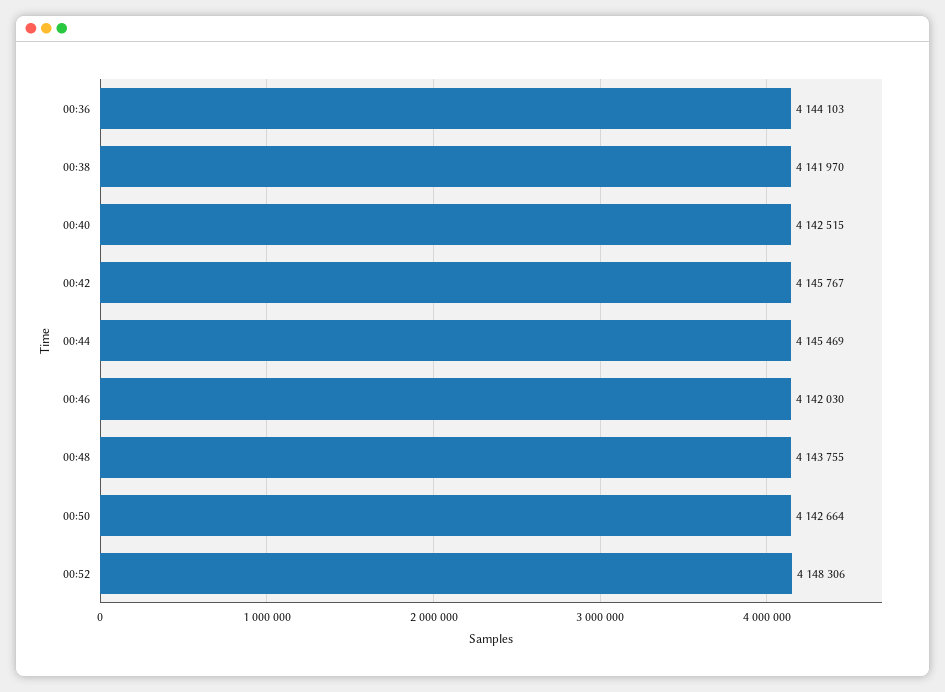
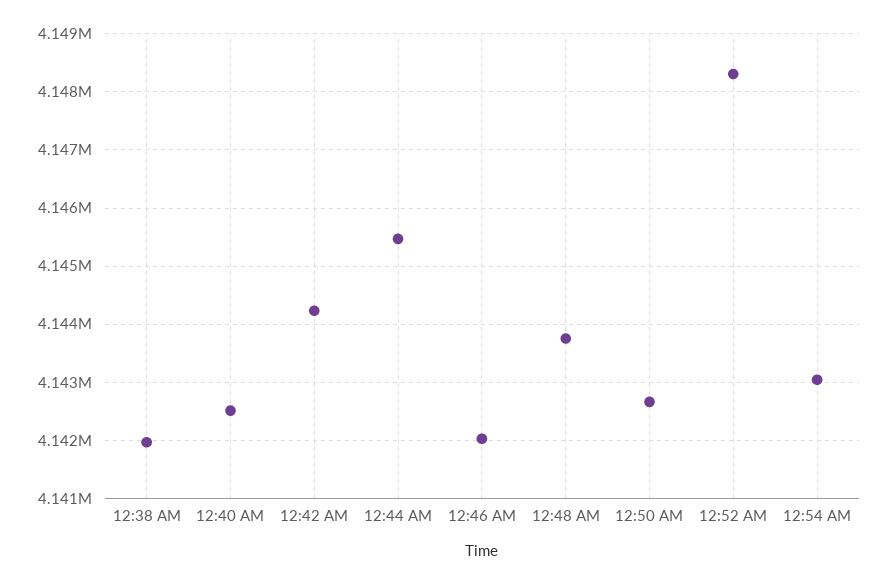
00:36: 4144103 -> none
00:42: 4145767 -> 4144200
12:54 AM: none -> 4143000

